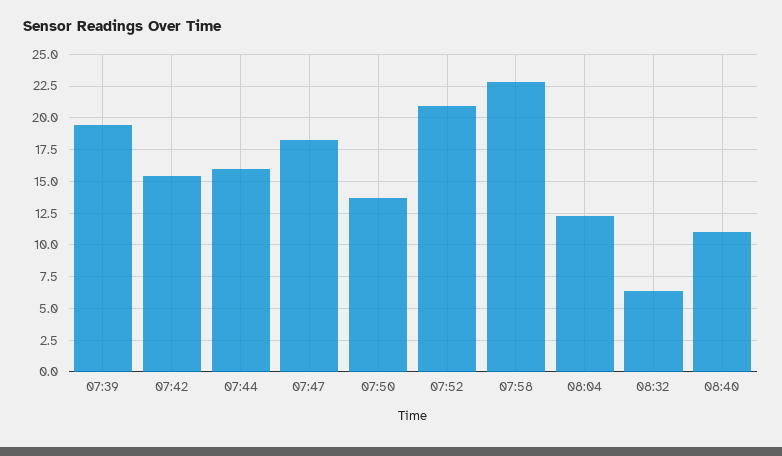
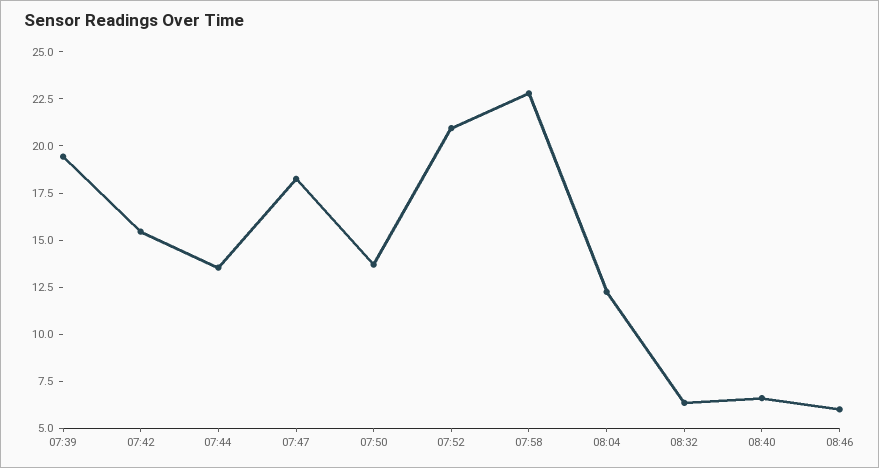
07:44: 16 -> 13.5
08:40: 11 -> 6.5
08:46: none -> 6

